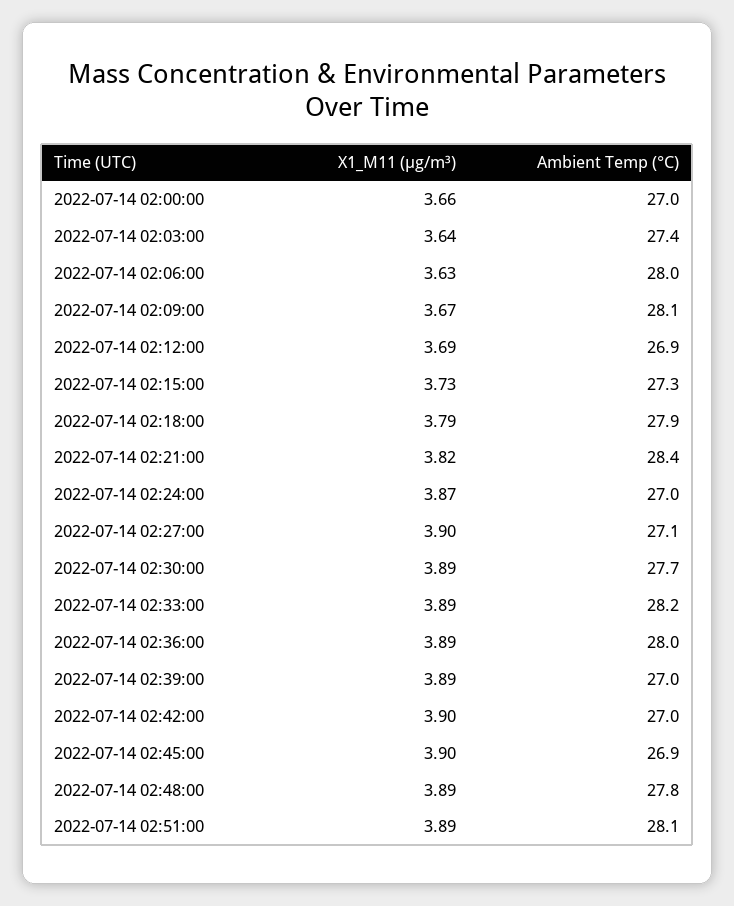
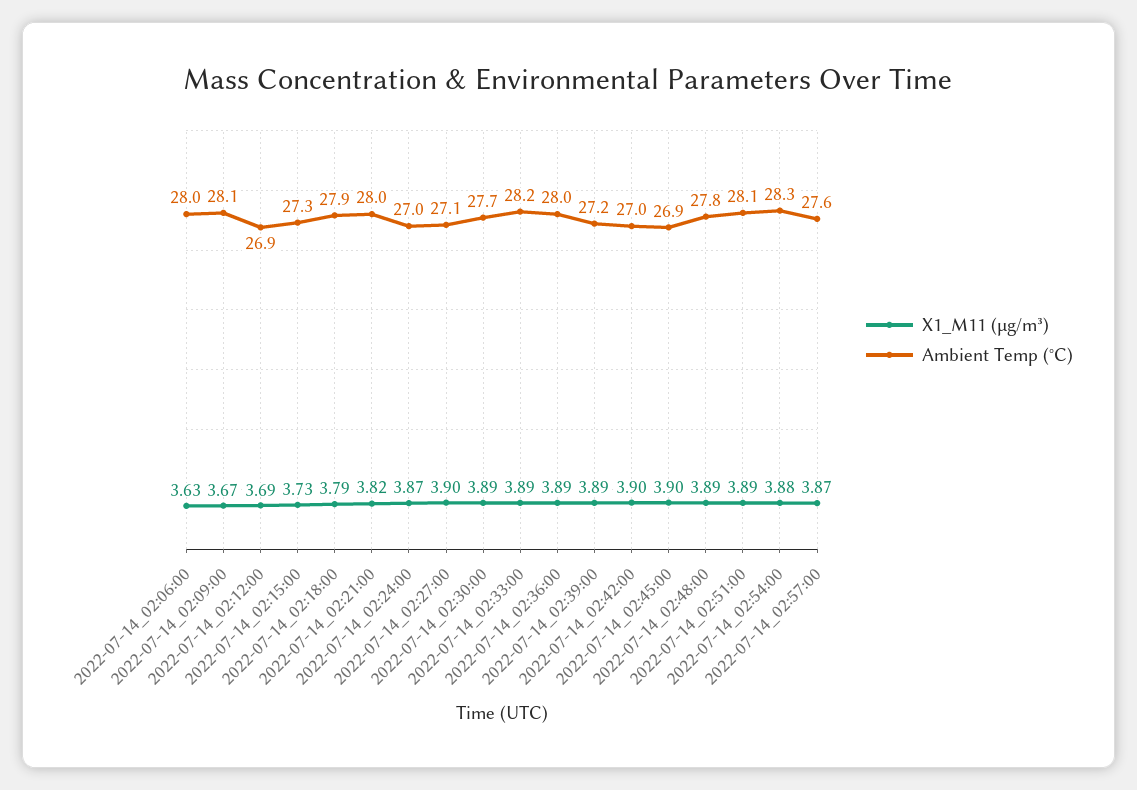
X1_M11 (μg/m³), 2022-07-14 02:00:00: 3.66 -> none
Ambient Temp (°C), 2022-07-14 02:00:00: 27 -> none
X1_M11 (μg/m³), 2022-07-14 02:03:00: 3.64 -> none
Ambient Temp (°C), 2022-07-14 02:03:00: 27.4 -> none
Ambient Temp (°C), 2022-07-14 02:21:00: 28.4 -> 28
Ambient Temp (°C), 2022-07-14 02:39:00: 27 -> 27.2
X1_M11 (μg/m³), 2022-07-14_02:54:00: none -> 3.88
Ambient Temp (°C), 2022-07-14_02:54:00: none -> 28.3
X1_M11 (μg/m³), 2022-07-14_02:57:00: none -> 3.87
Ambient Temp (°C), 2022-07-14_02:57:00: none -> 27.6

